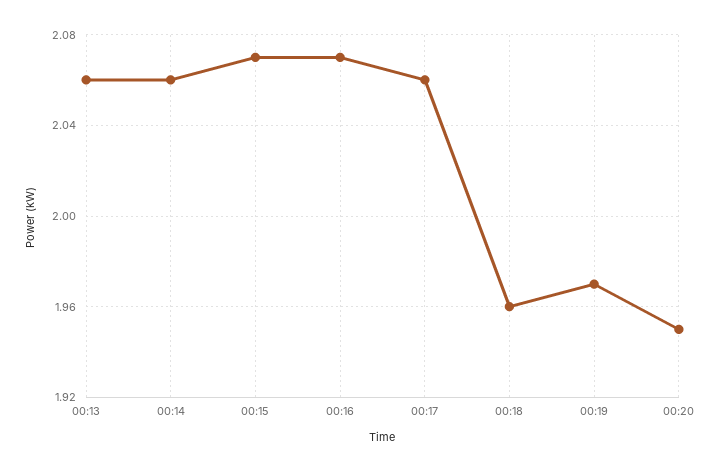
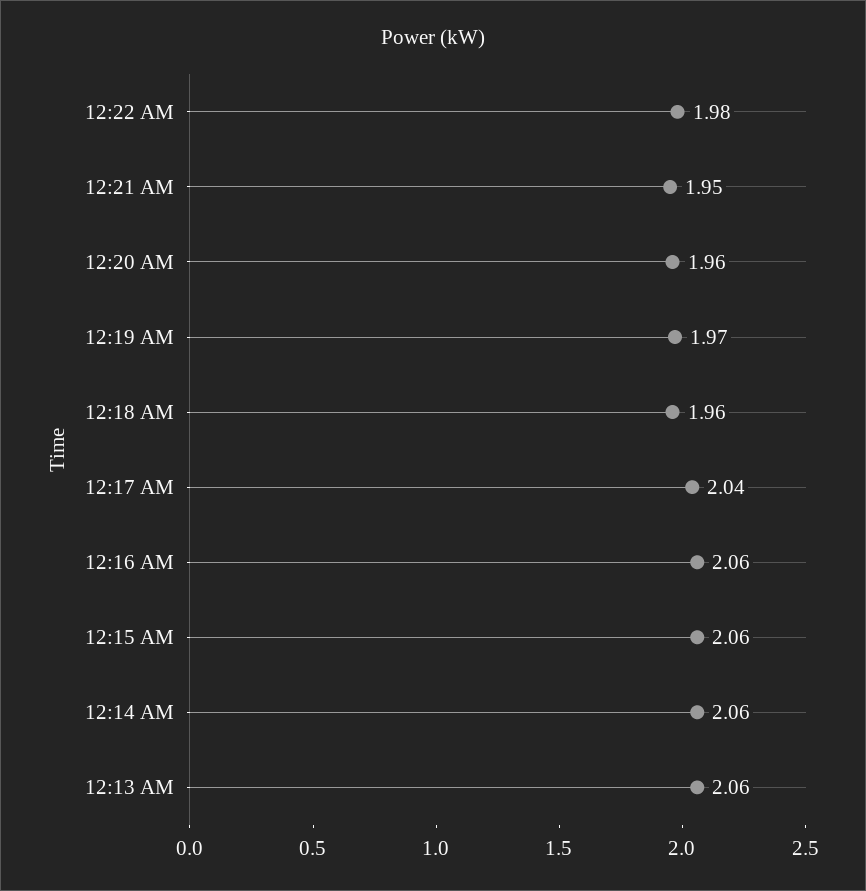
00:15: 2.07 -> 2.06
00:16: 2.07 -> 2.06
00:17: 2.06 -> 2.04
00:20: 1.95 -> 1.96
12:22 AM: none -> 1.98
12:21 AM: none -> 1.95

